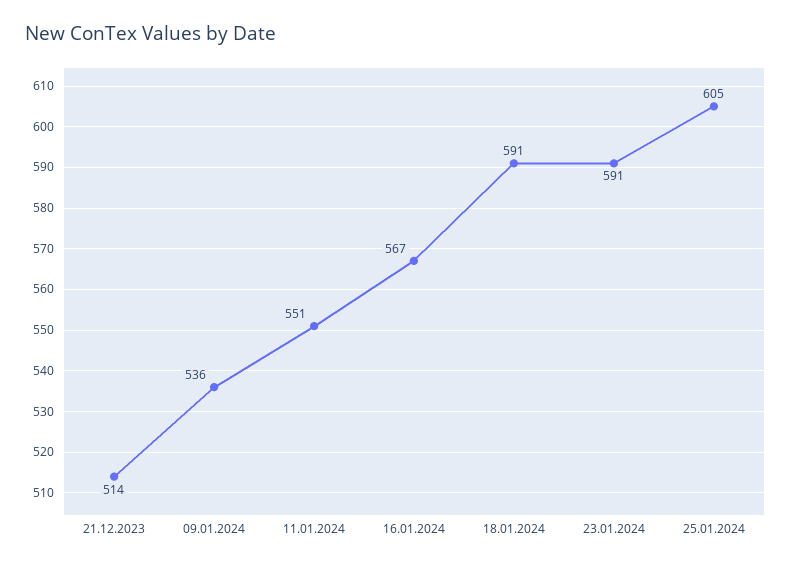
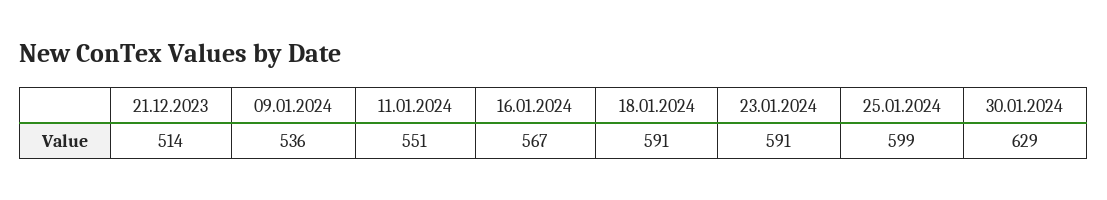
25.01.2024: 605 -> 599
30.01.2024: none -> 629

